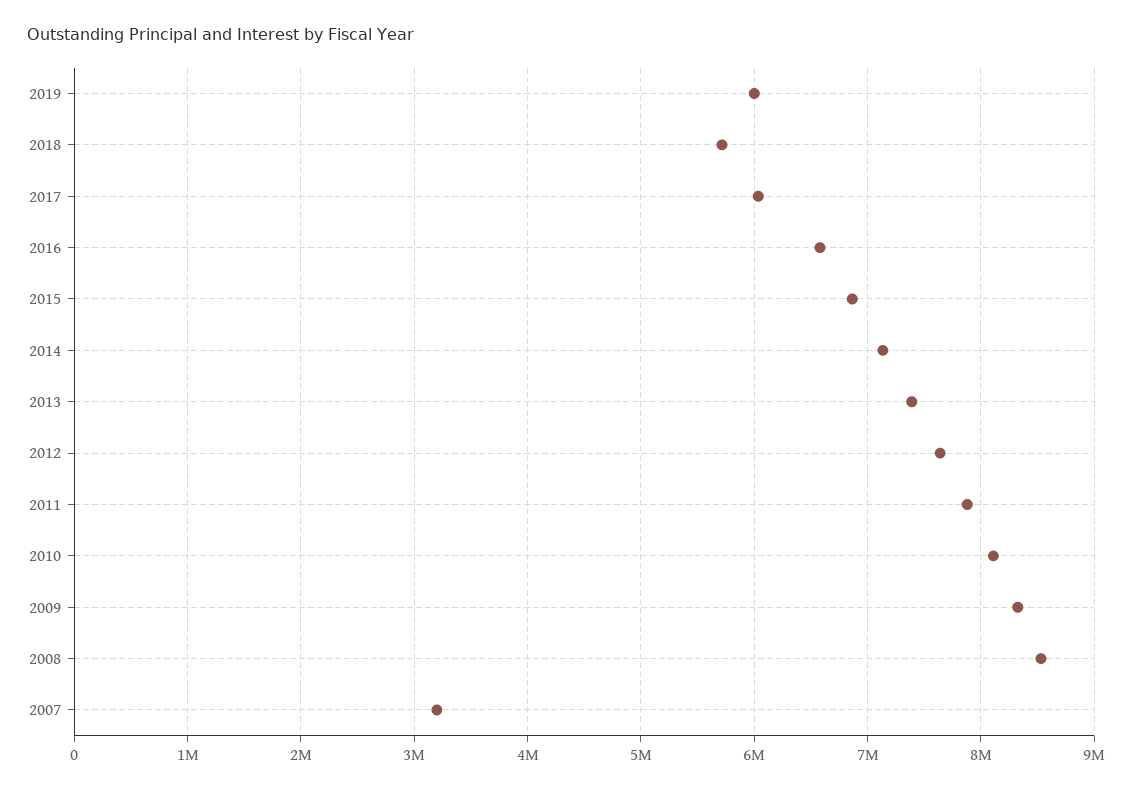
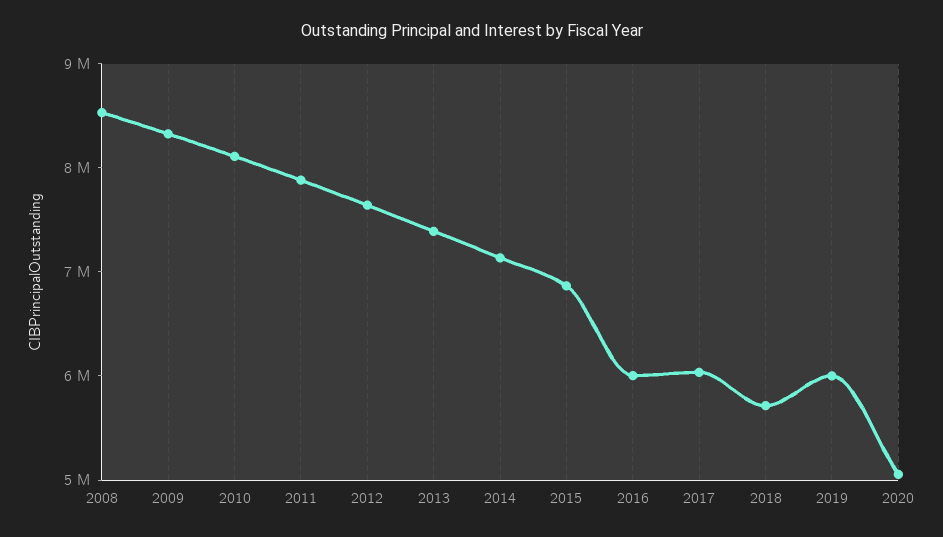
2016: 6600000 -> 6000000
2007: 3200000 -> none
2020: none -> 5000000

